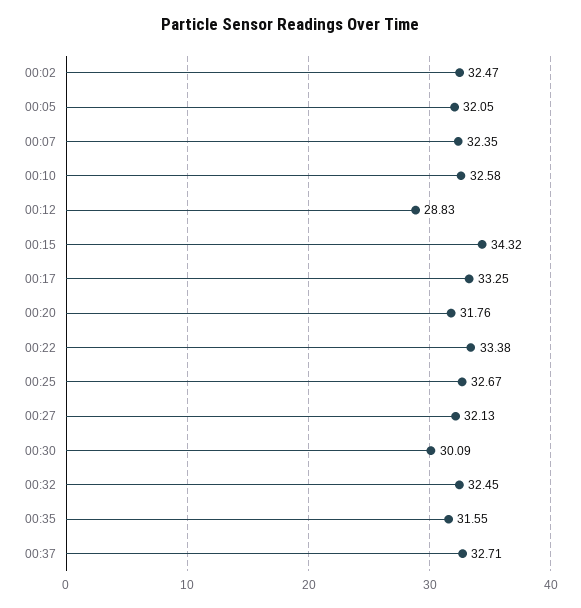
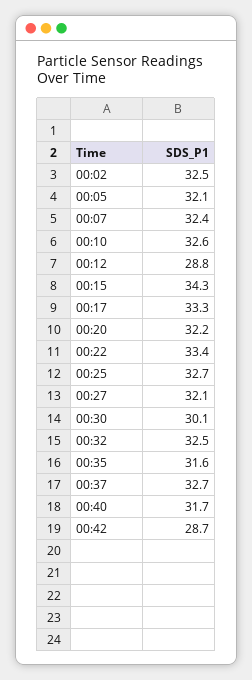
00:20: 31.76 -> 32.2
00:40: none -> 31.7
00:42: none -> 28.7

